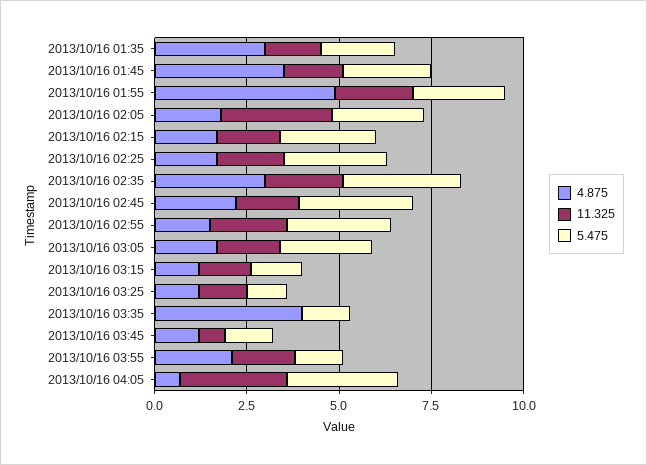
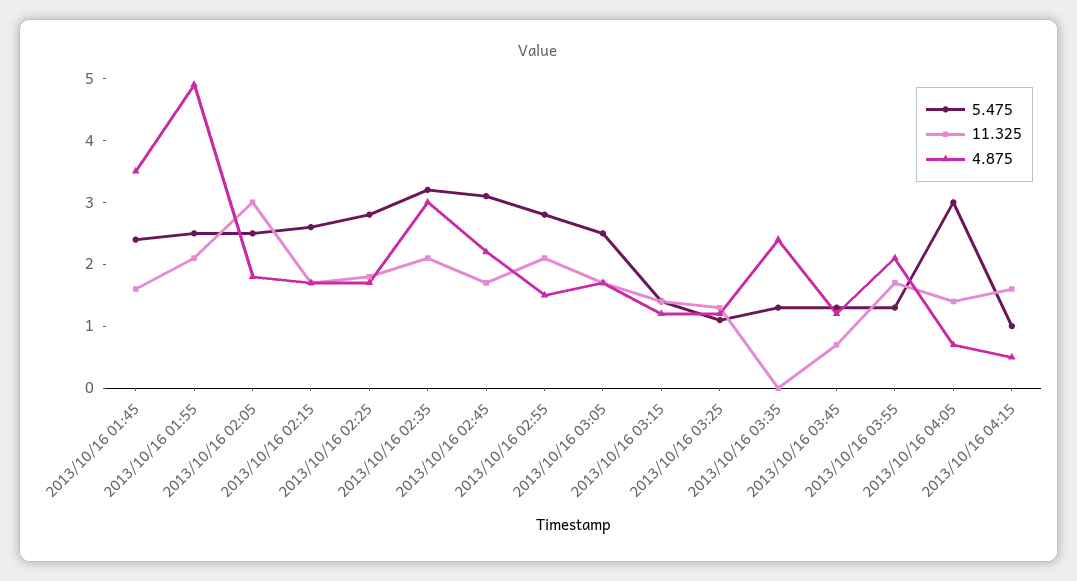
4.875, 2013/10/16 01:35: 3 -> none
11.325, 2013/10/16 01:35: 1.5 -> none
5.475, 2013/10/16 01:35: 2 -> none
4.875, 2013/10/16 03:35: 4 -> 2.5
11.325, 2013/10/16 04:05: 3 -> 1.5
5.475, 2013/10/16 04:15: none -> 1
11.325, 2013/10/16 04:15: none -> 1.5
4.875, 2013/10/16 04:15: none -> 0.5

